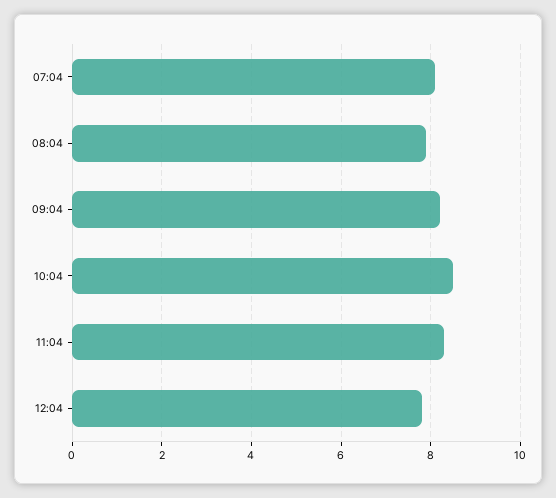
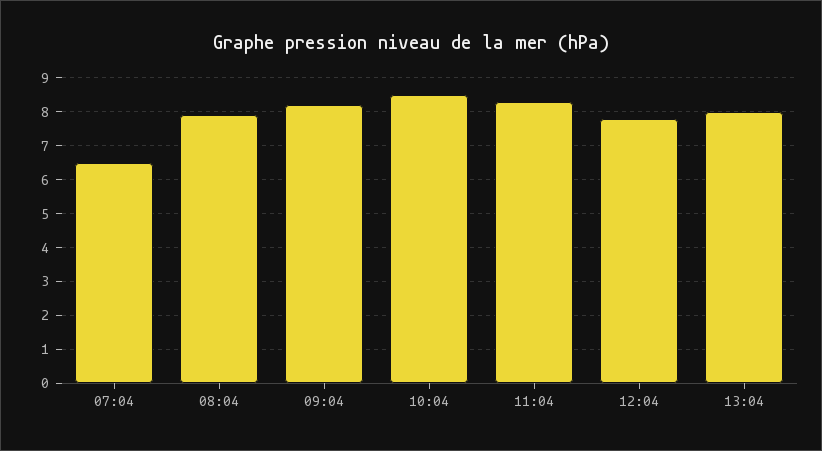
07:04: 8 -> 6.5
13:04: none -> 8

